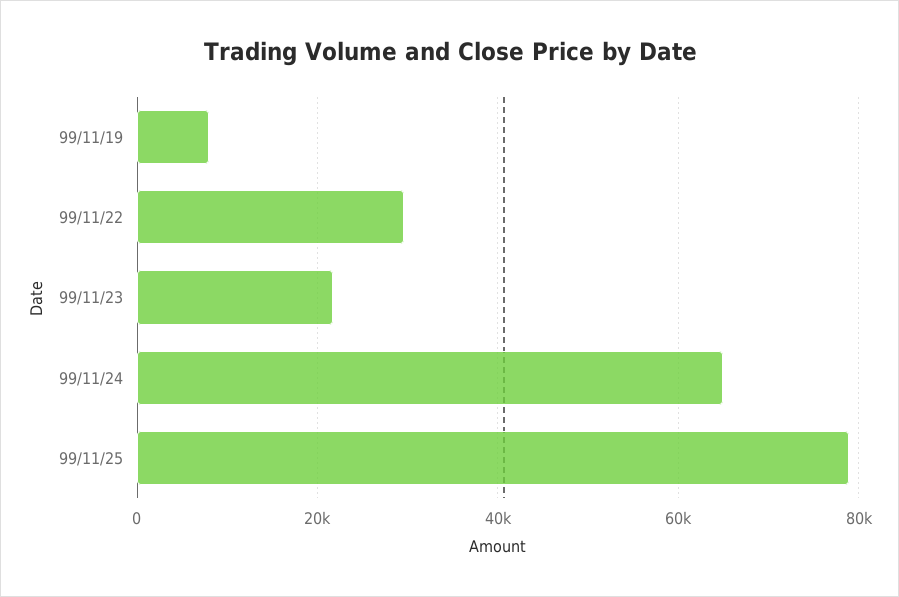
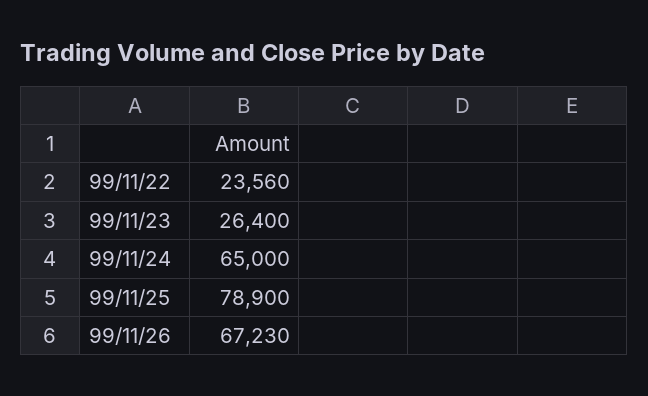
99/11/19: 8000 -> none
99/11/22: 30000 -> 23560
99/11/23: 22000 -> 26400
99/11/26: none -> 67230

